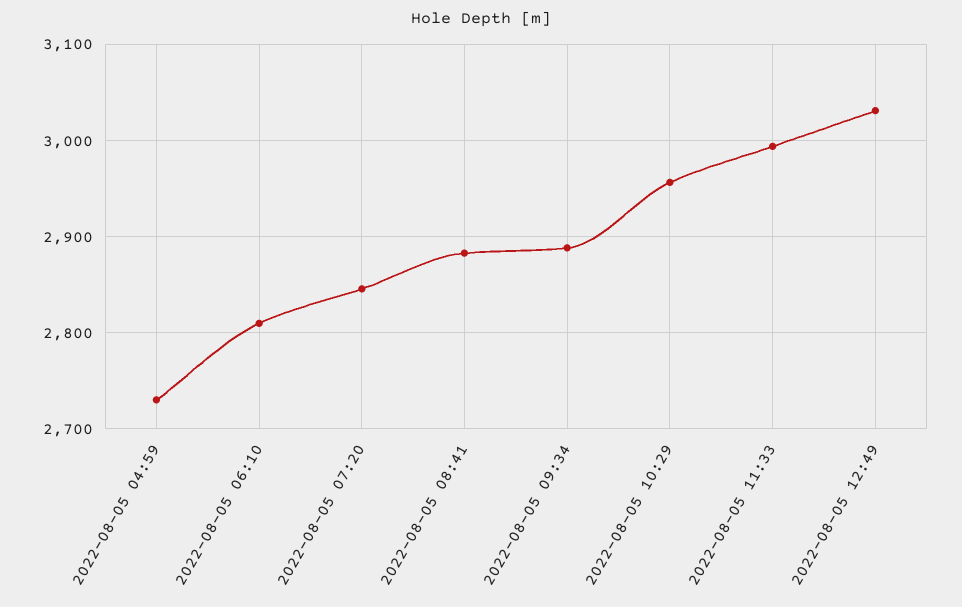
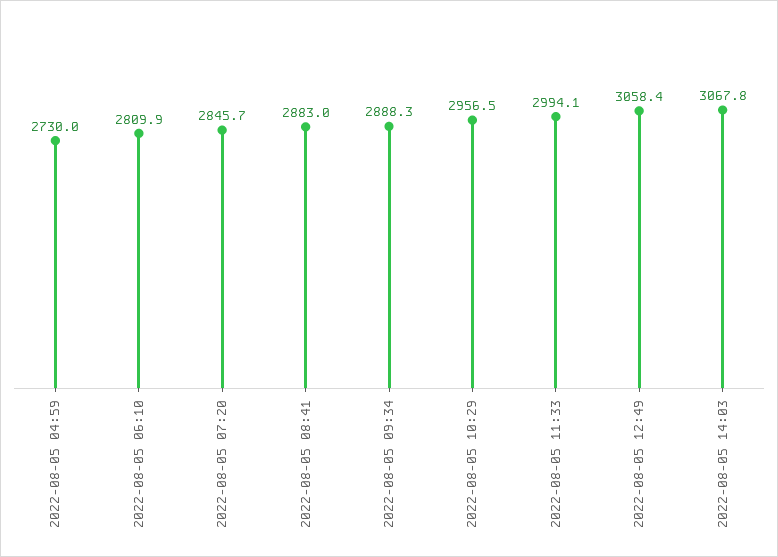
2022-08-05 12:49: 3030 -> 3058.4
2022-08-05 14:03: none -> 3067.8

